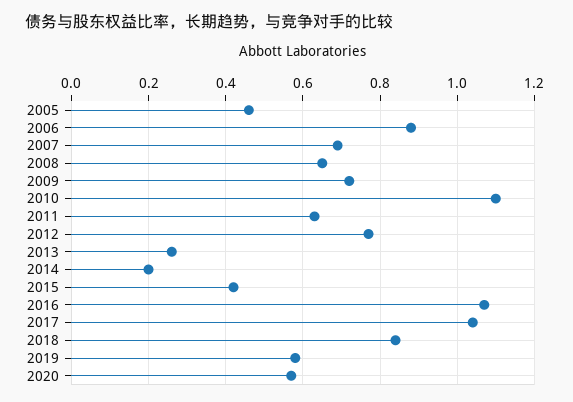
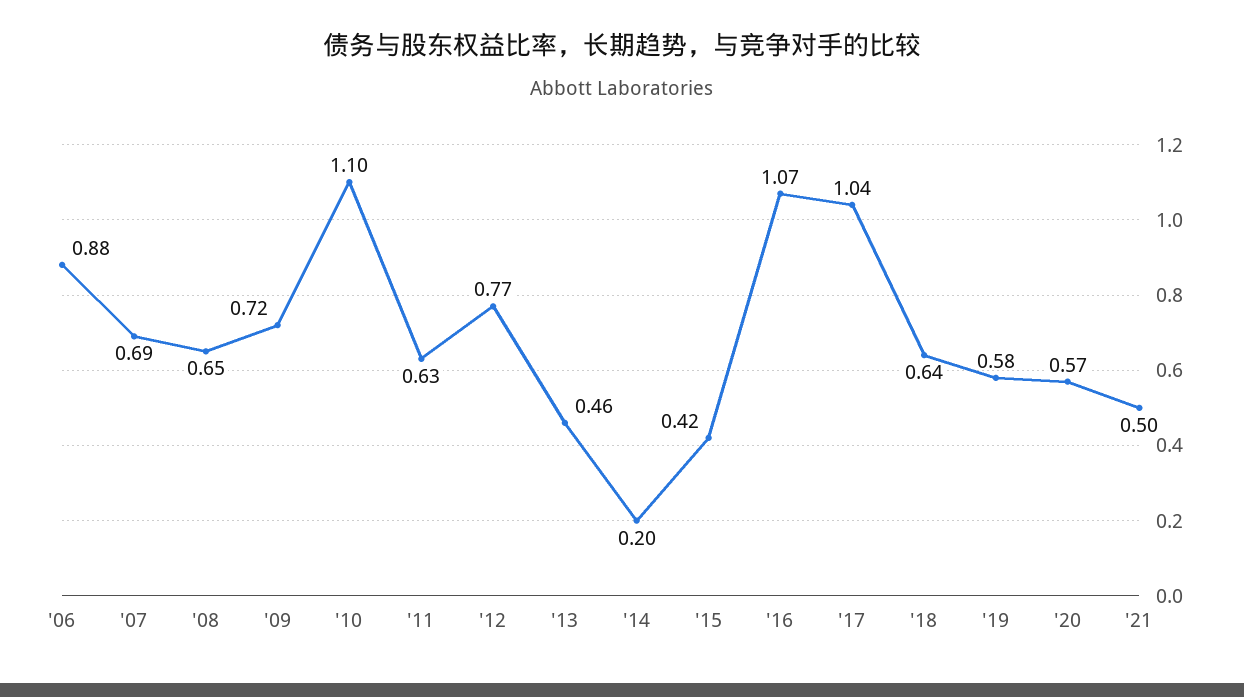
2005: 0.45 -> none
2013: 0.25 -> 0.46
2018: 0.85 -> 0.64
'21: none -> 0.5

